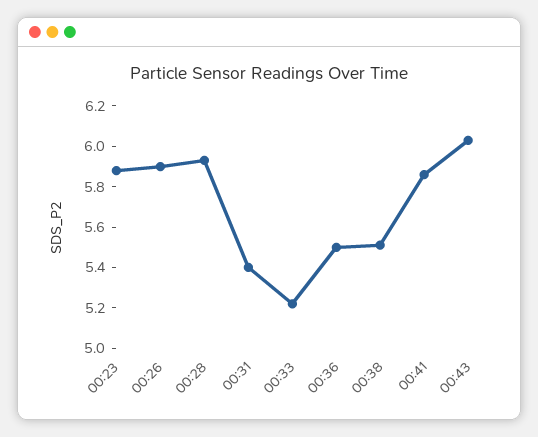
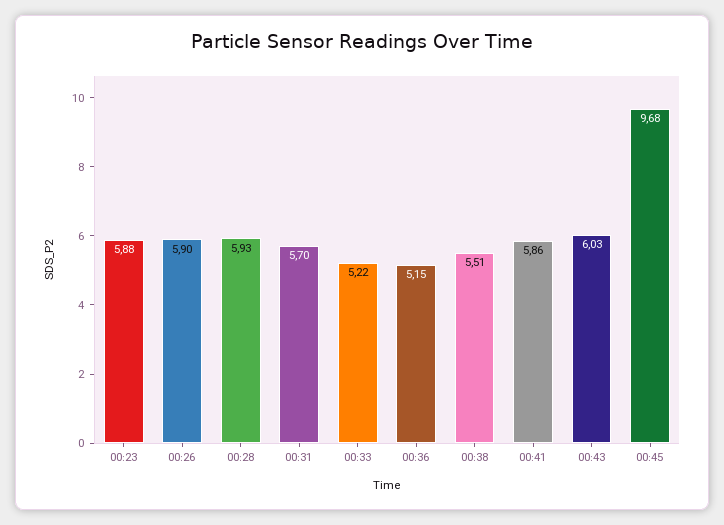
00:31: 5.4 -> 5.7
00:36: 5.5 -> 5.15
00:45: none -> 9.68

